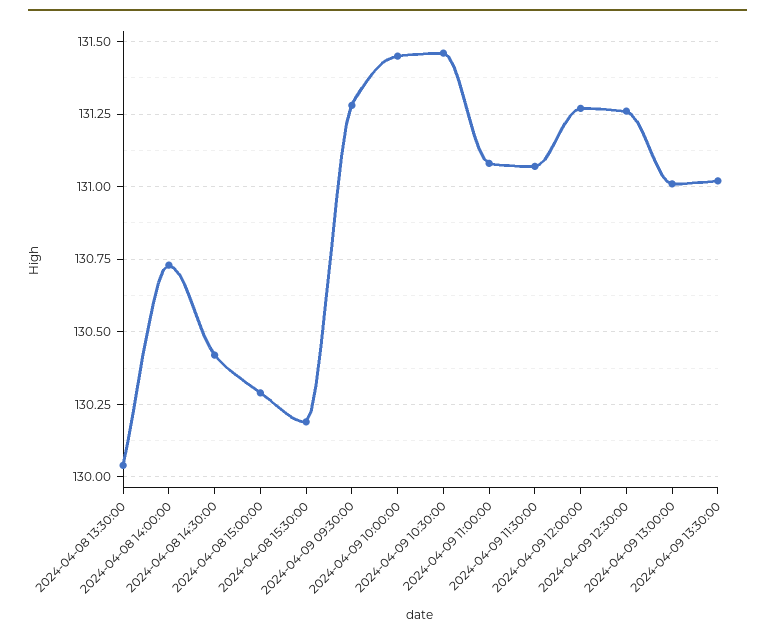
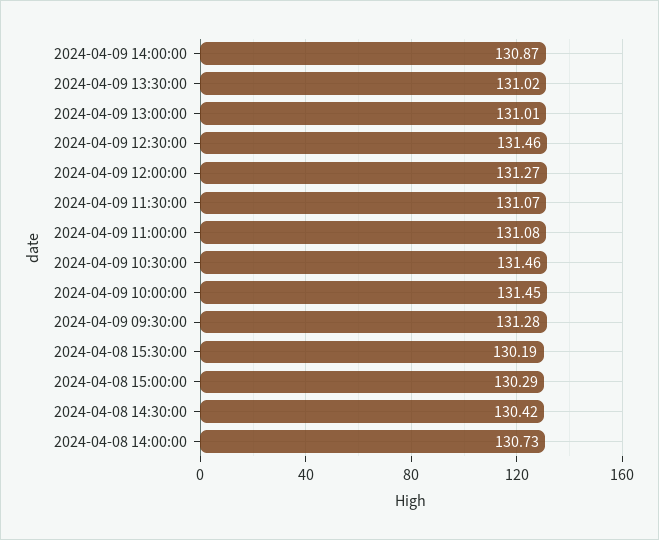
2024-04-08 13:30:00: 130.05 -> none
2024-04-09 12:30:00: 131.25 -> 131.46
2024-04-09 14:00:00: none -> 130.87

